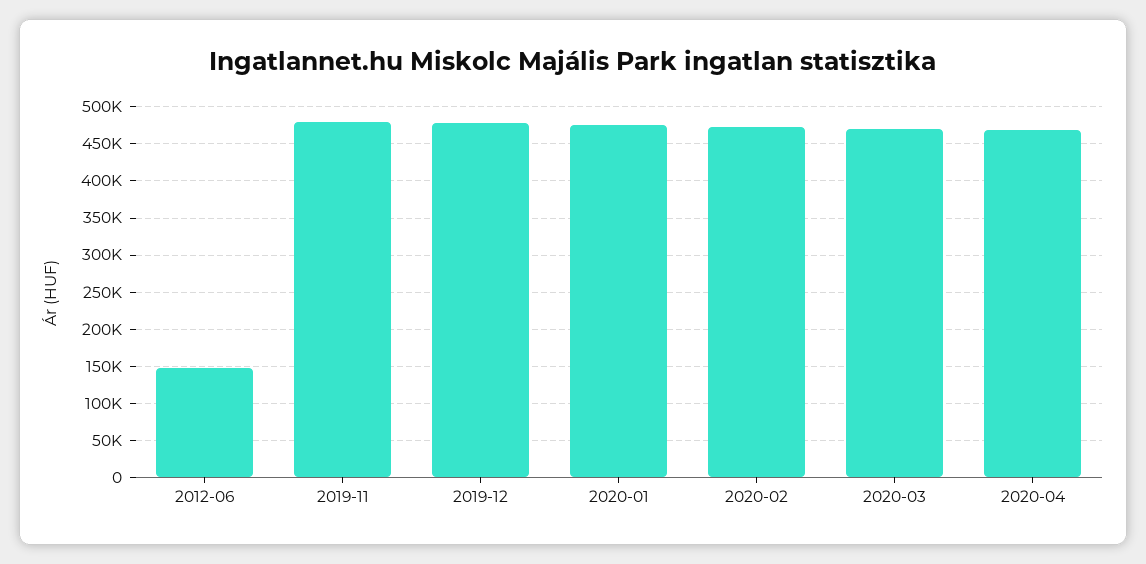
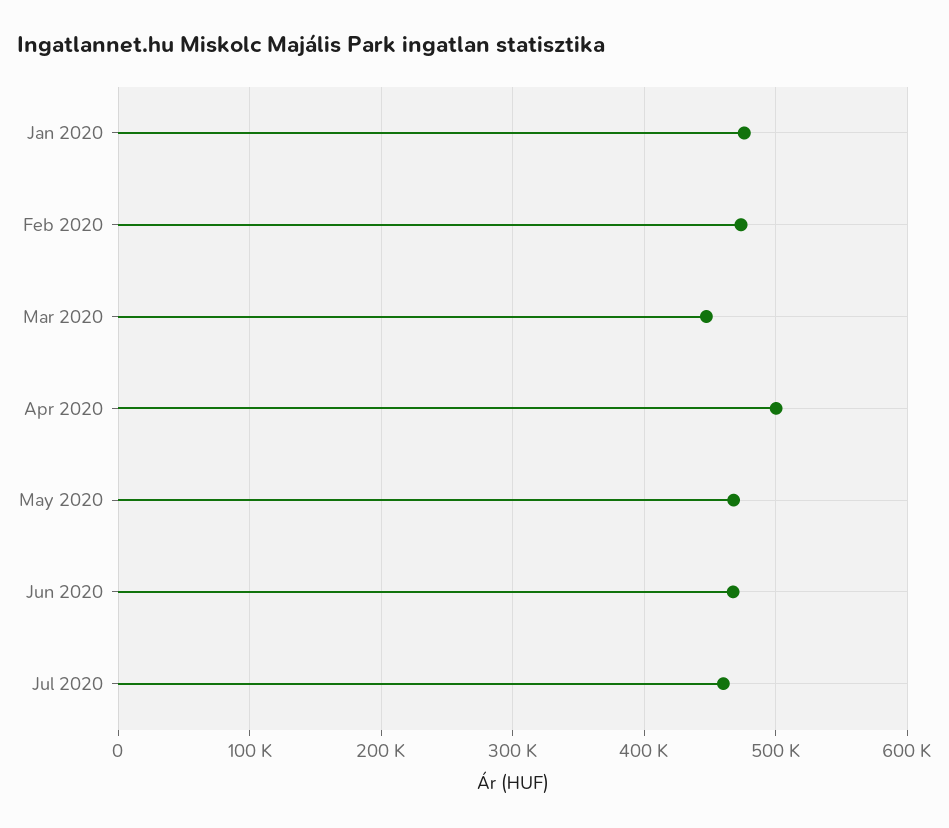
2012-06: 150000 -> none
2019-11: 480000 -> none
2019-12: 480000 -> none
2020-03: 470000 -> 450000
2020-04: 470000 -> 500000
May 2020: none -> 470000
Jun 2020: none -> 470000
Jul 2020: none -> 460000

